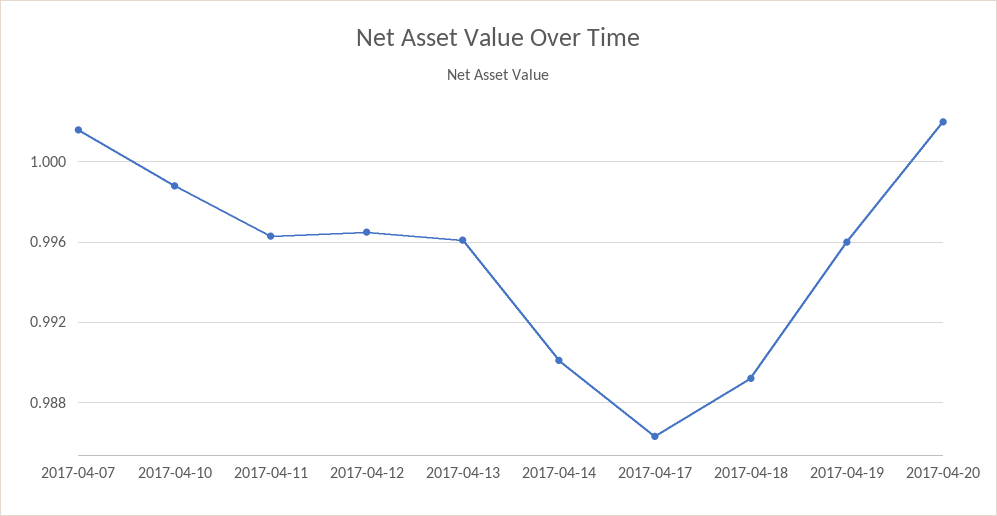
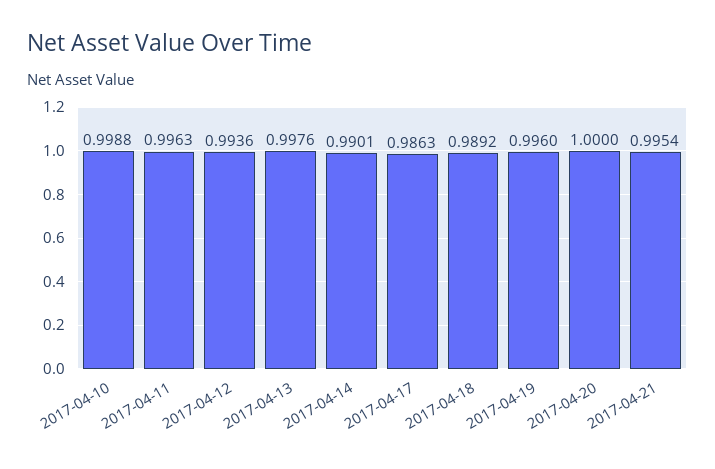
2017-04-07: 1.0015 -> none
2017-04-12: 0.9965 -> 0.9936
2017-04-13: 0.996 -> 0.9976
2017-04-20: 1.002 -> 1
2017-04-21: none -> 0.9954

